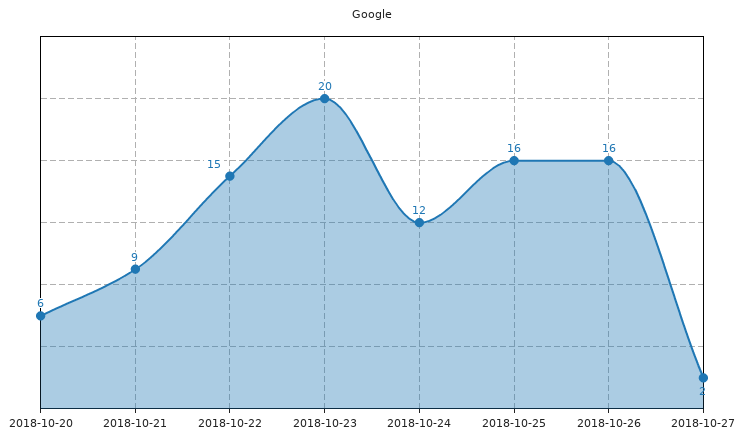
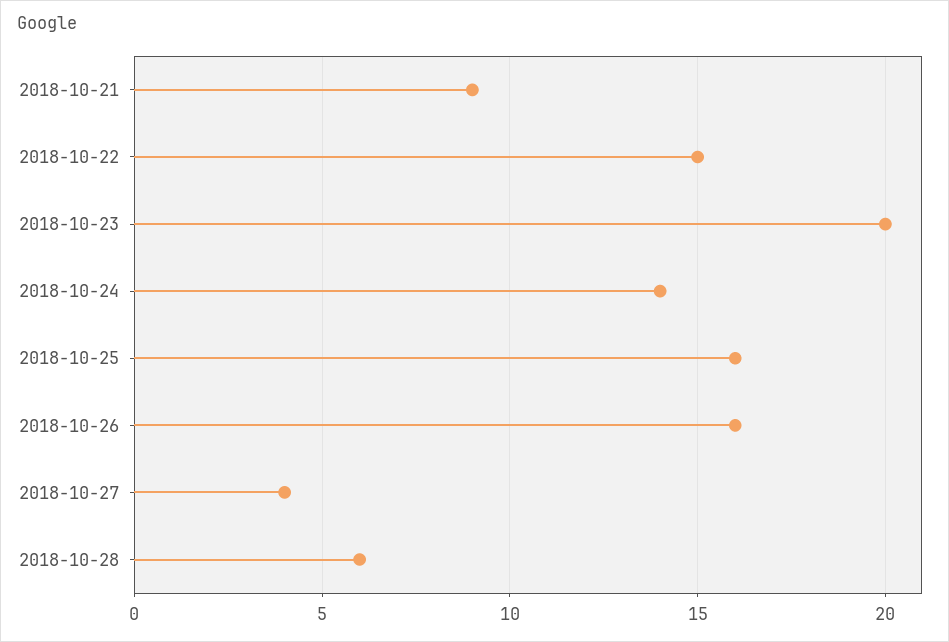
2018-10-20: 6 -> none
2018-10-24: 12 -> 14
2018-10-27: 2 -> 4
2018-10-28: none -> 6

